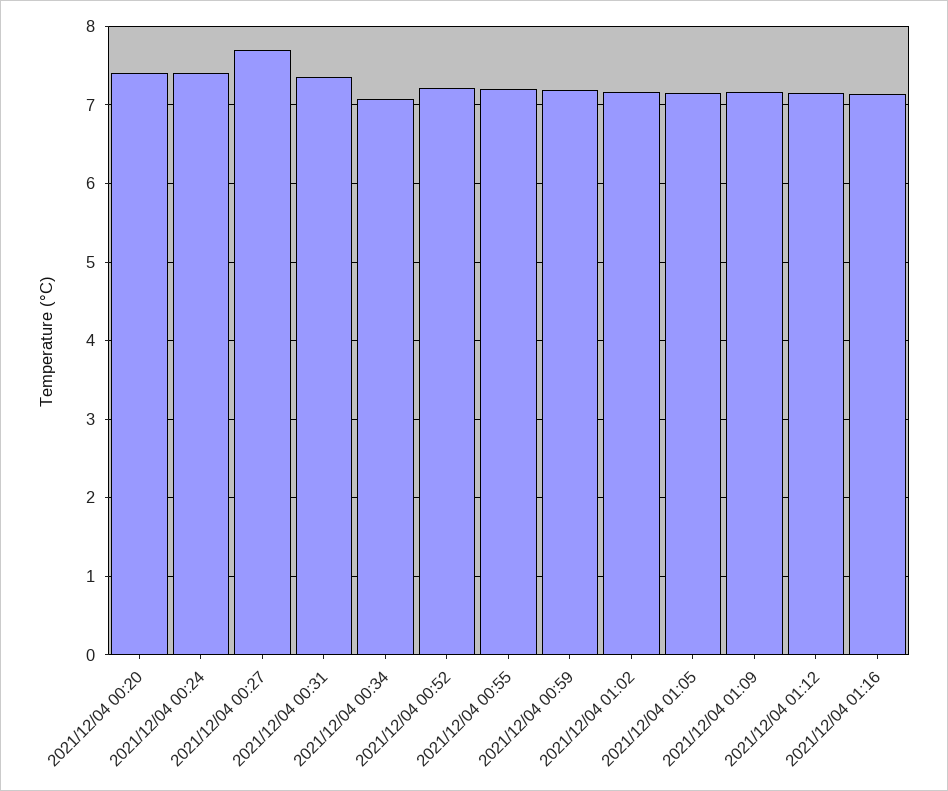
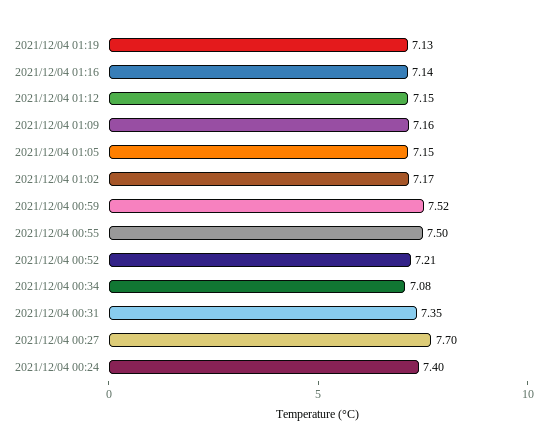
2021/12/04 00:20: 7.4 -> none
2021/12/04 00:55: 7.2 -> 7.5
2021/12/04 00:59: 7.2 -> 7.52
2021/12/04 01:19: none -> 7.13

